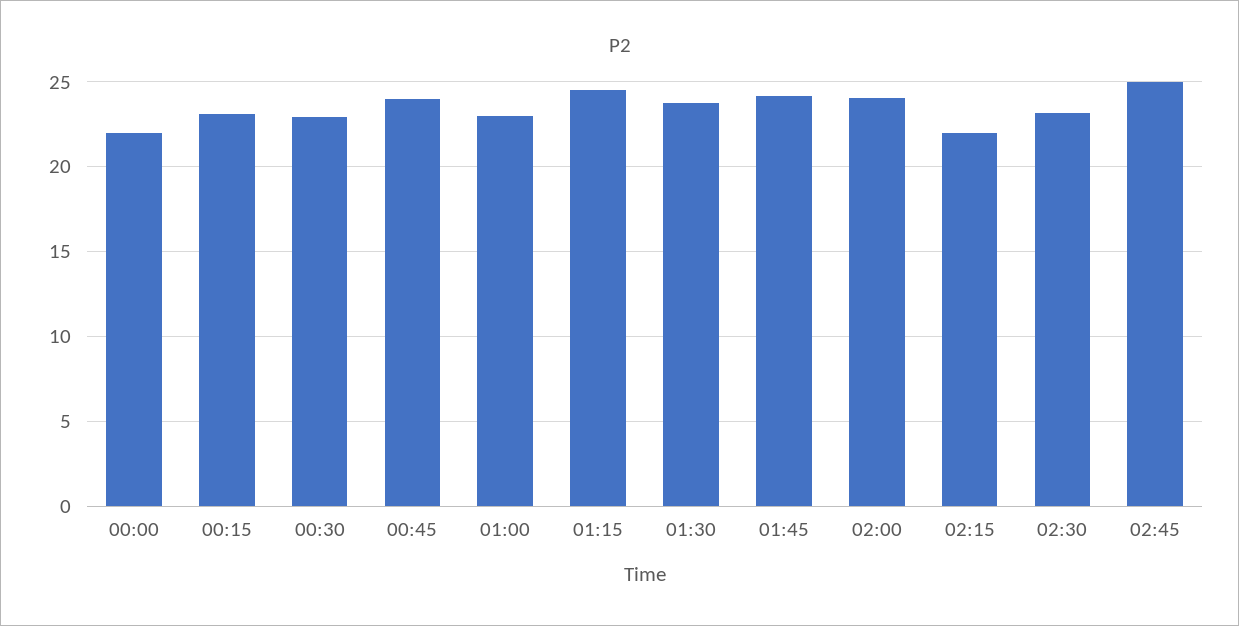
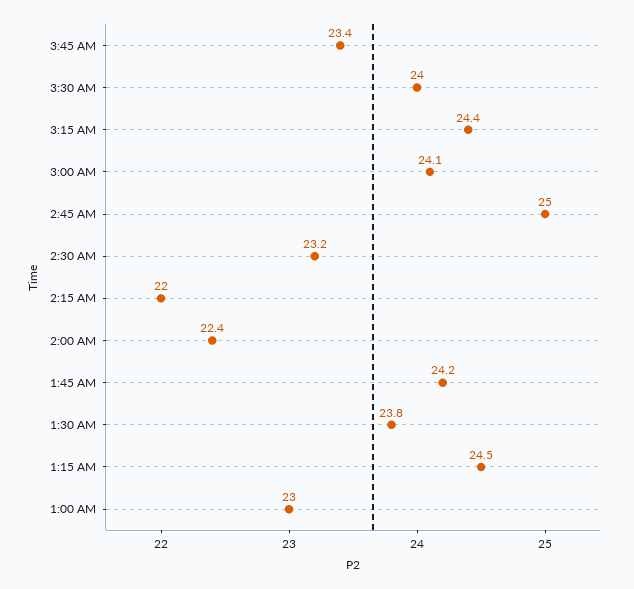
00:00: 22 -> none
00:15: 23 -> none
00:30: 23 -> none
00:45: 24 -> none
02:00: 24 -> 22.4
3:45 AM: none -> 23.4
3:30 AM: none -> 24
3:15 AM: none -> 24.4
3:00 AM: none -> 24.1

